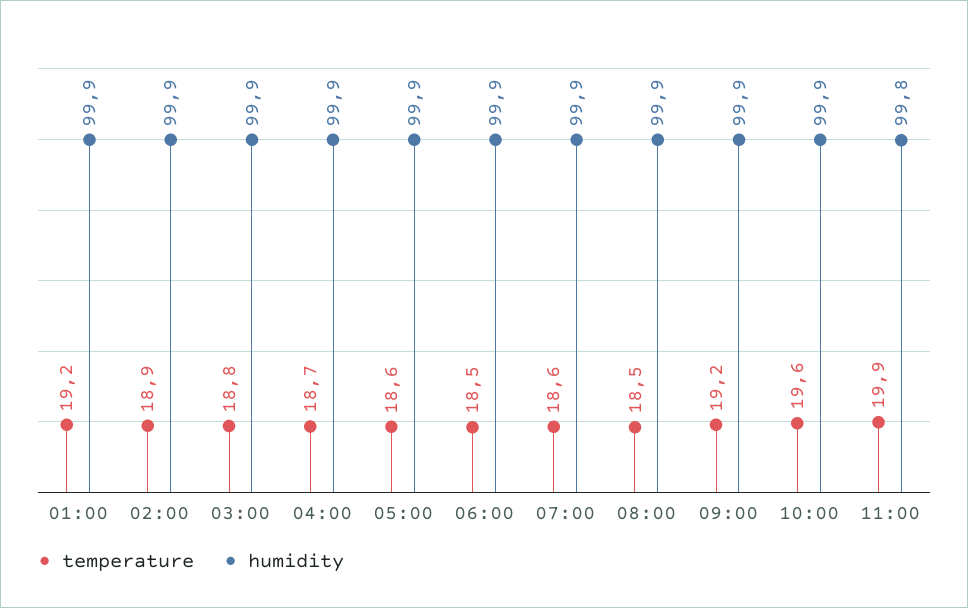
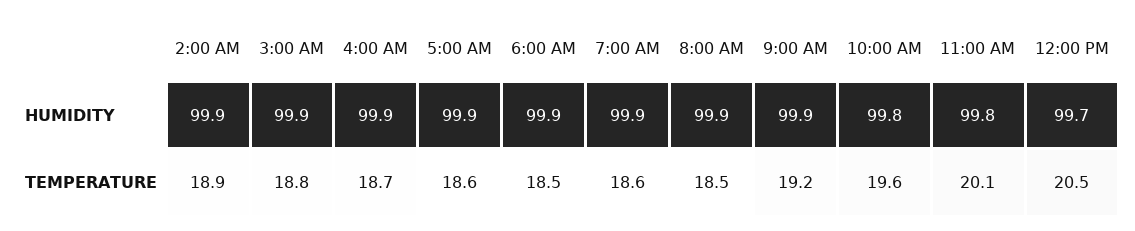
temperature, 01:00: 19.2 -> none
humidity, 01:00: 99.9 -> none
humidity, 10:00: 99.9 -> 99.8
temperature, 11:00: 19.9 -> 20.1
humidity, 12:00 PM: none -> 99.7
temperature, 12:00 PM: none -> 20.5

